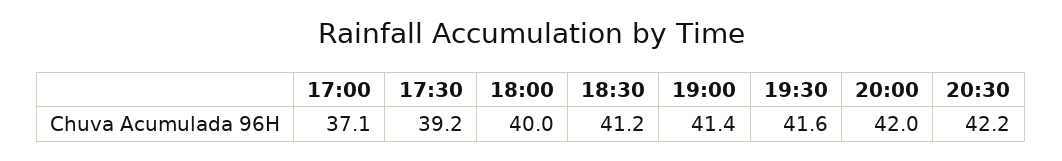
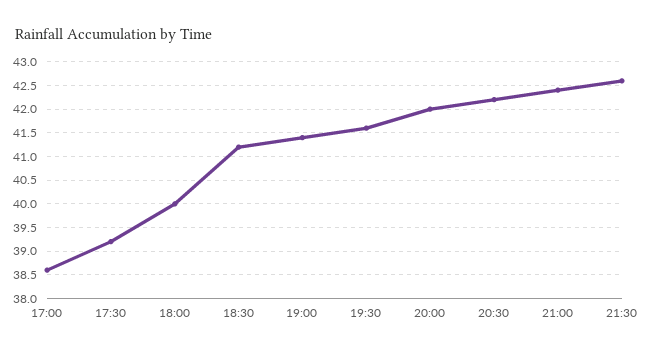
17:00: 37.1 -> 38.5
21:00: none -> 42.5
21:30: none -> 42.5

